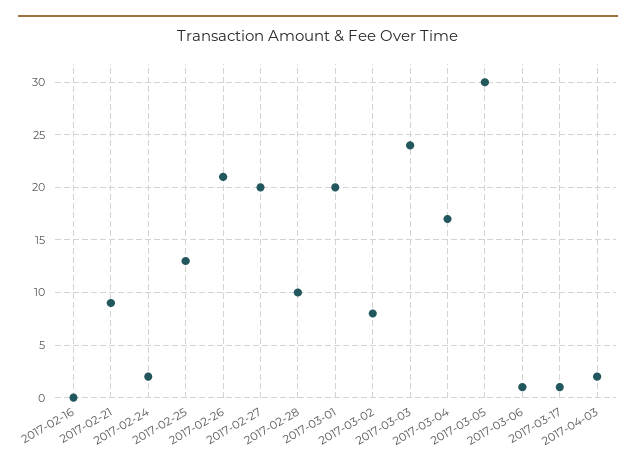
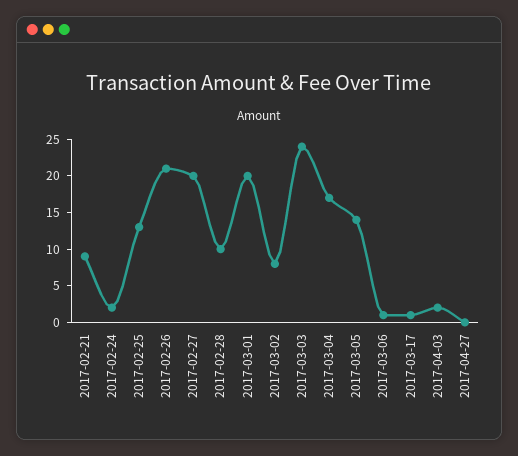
2017-02-16: 0 -> none
2017-03-05: 30 -> 15
2017-04-27: none -> 0

